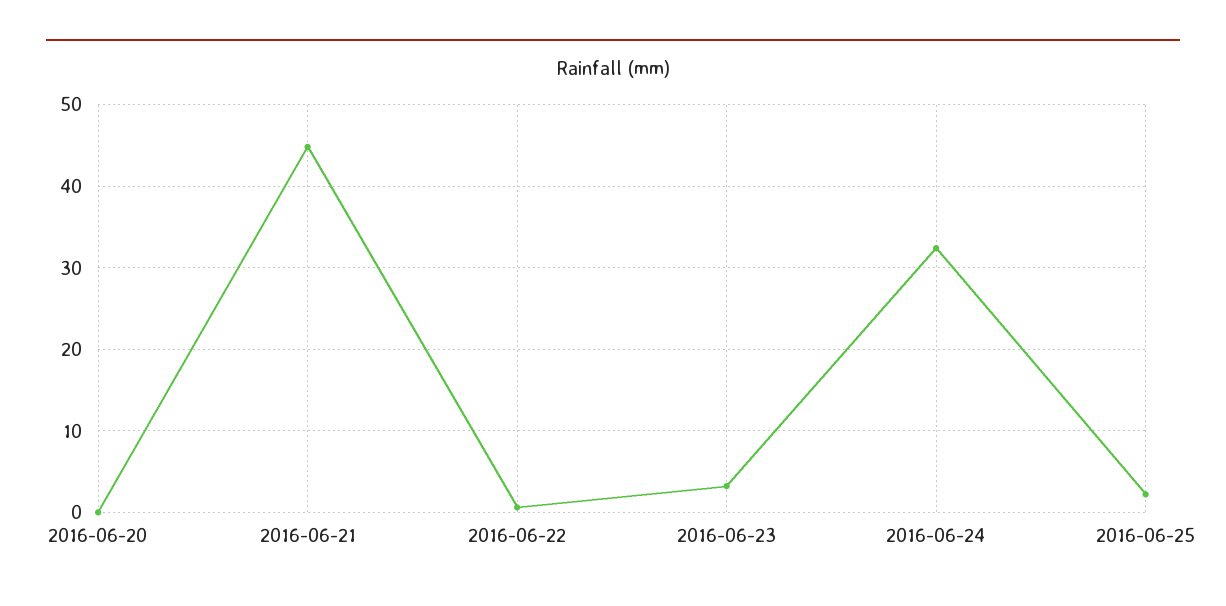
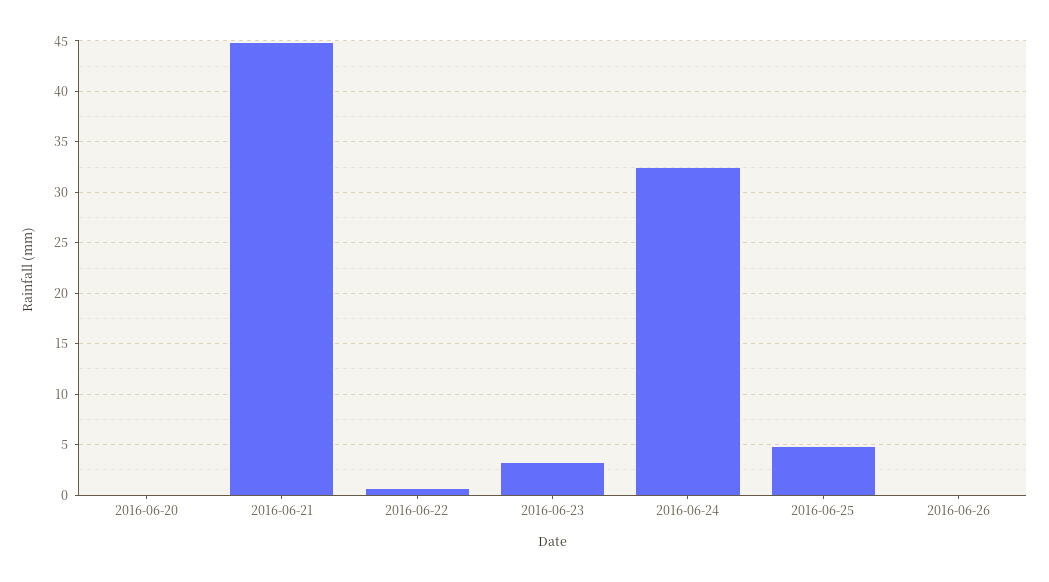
2016-06-25: 2 -> 5
2016-06-26: none -> 0

